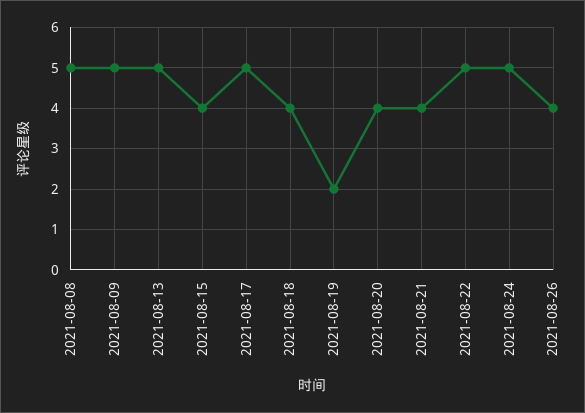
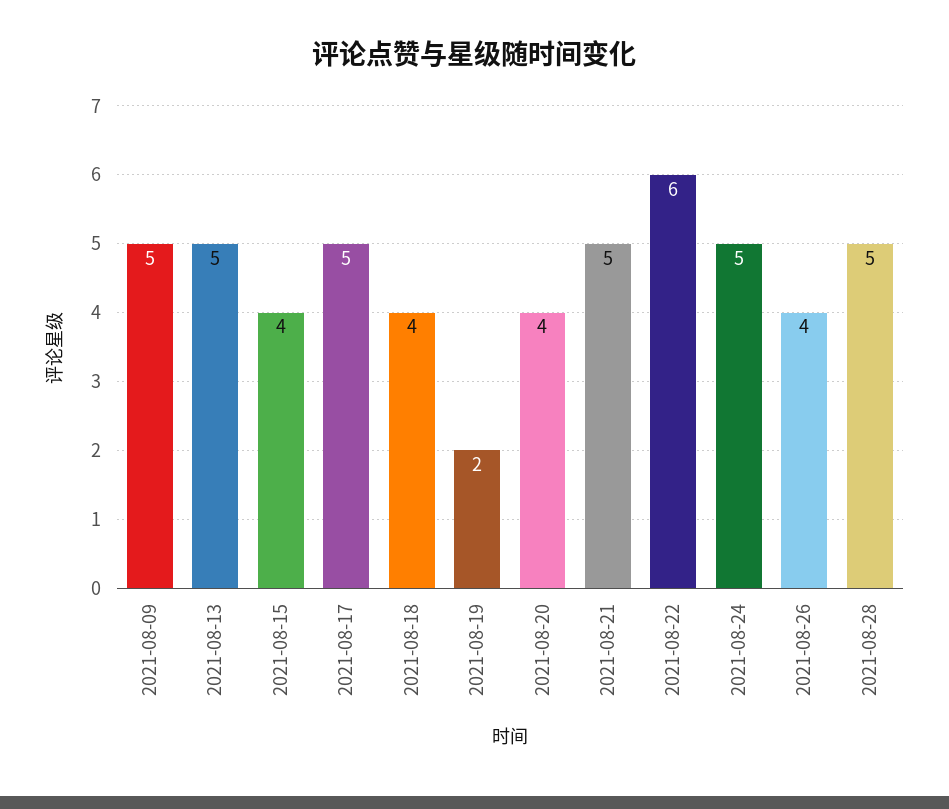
2021-08-08: 5 -> none
2021-08-21: 4 -> 5
2021-08-22: 5 -> 6
2021-08-28: none -> 5

